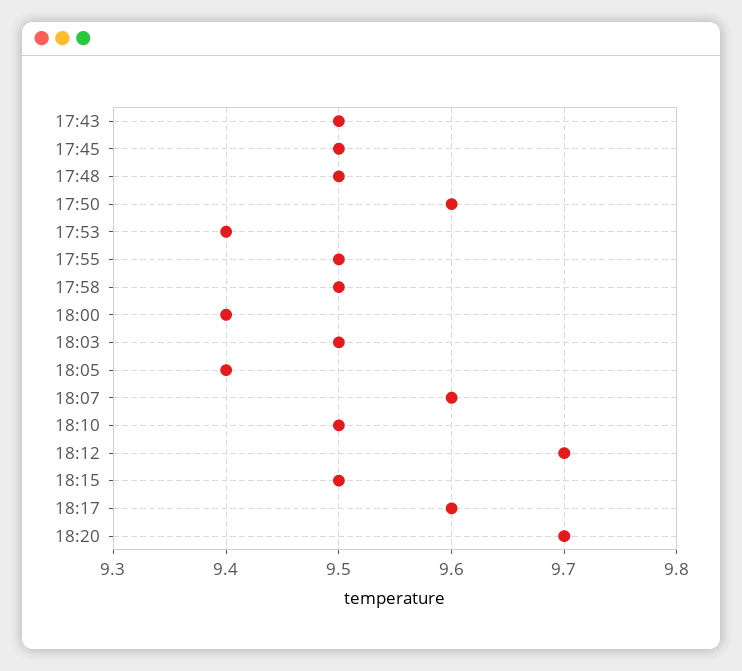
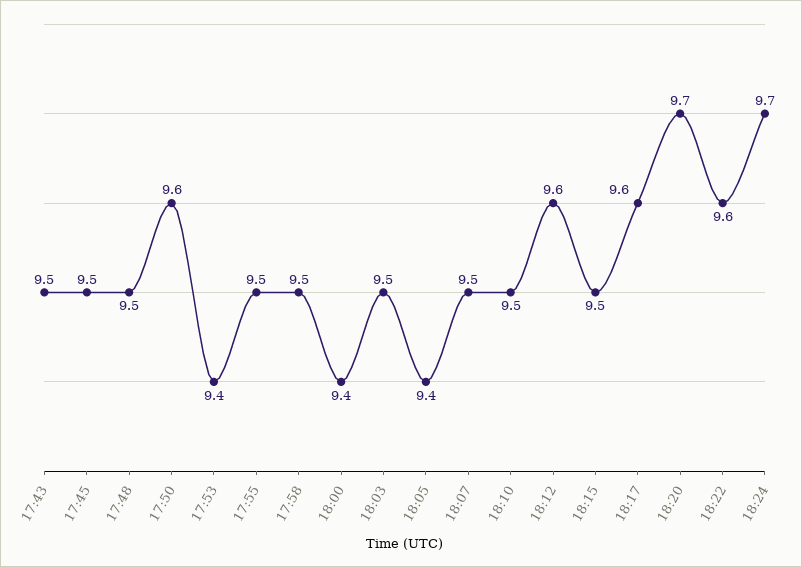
18:07: 9.6 -> 9.5
18:12: 9.7 -> 9.6
18:22: none -> 9.6
18:24: none -> 9.7

